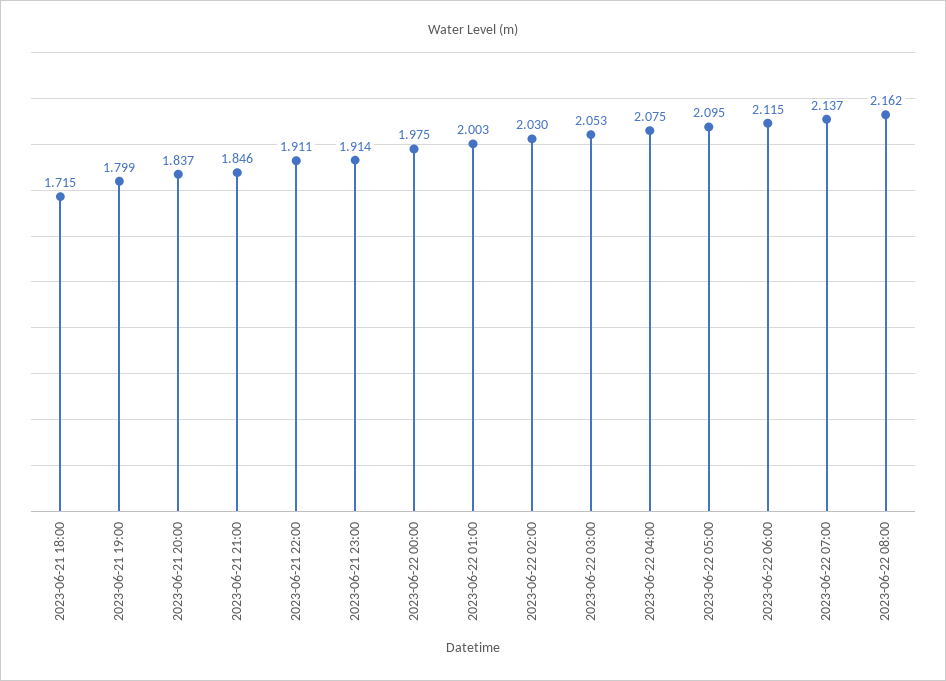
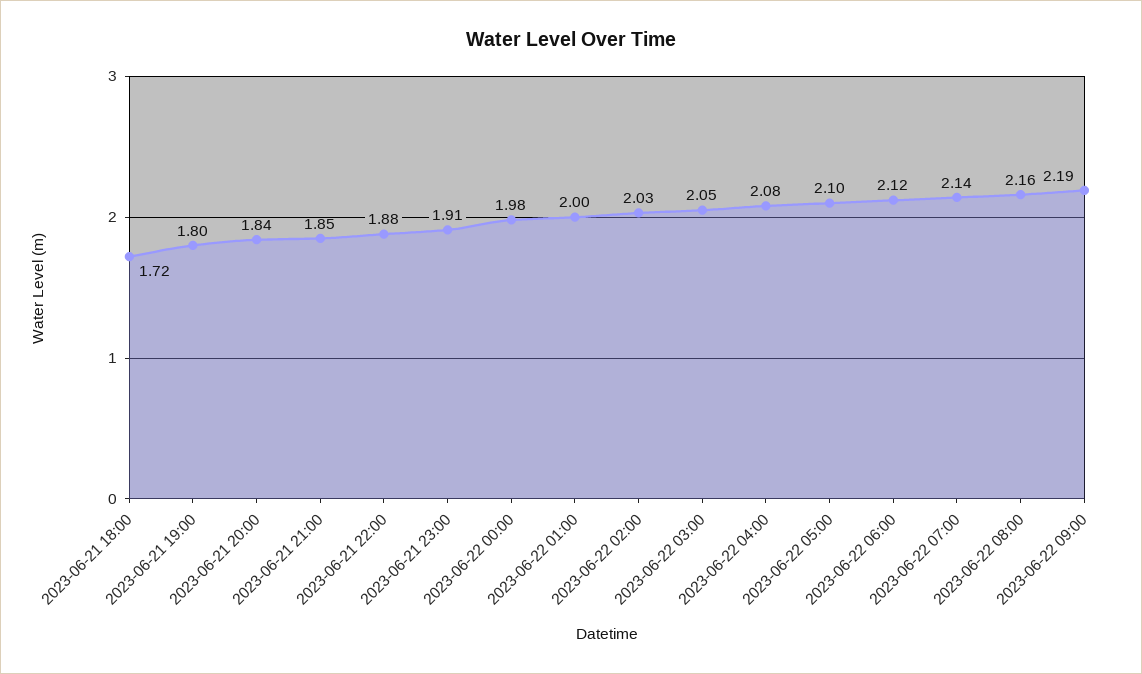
2023-06-21 22:00: 1.911 -> 1.88
2023-06-22 09:00: none -> 2.19

